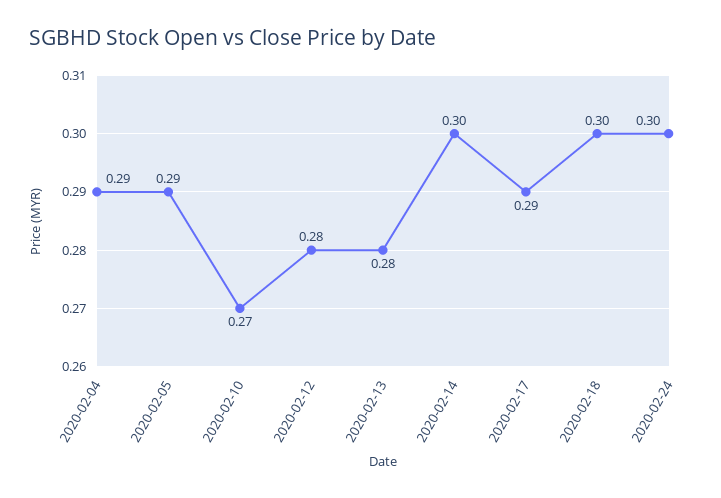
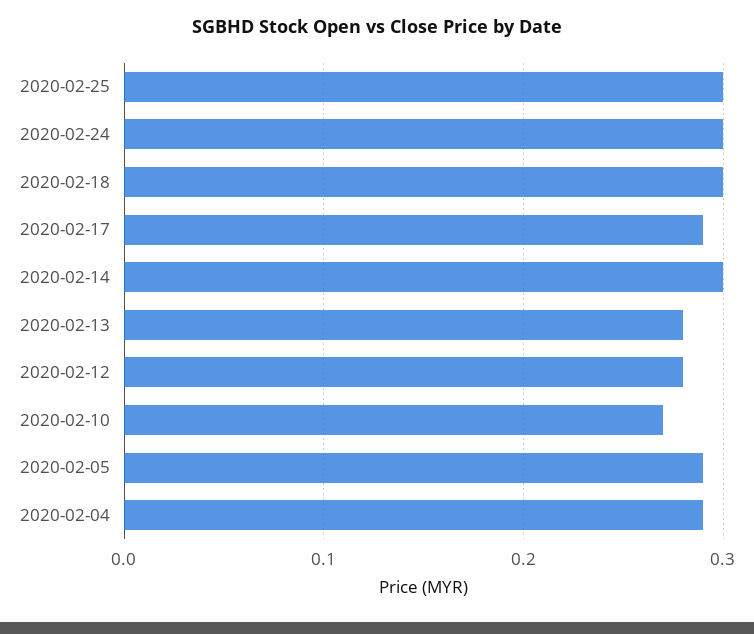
2020-02-25: none -> 0.3

